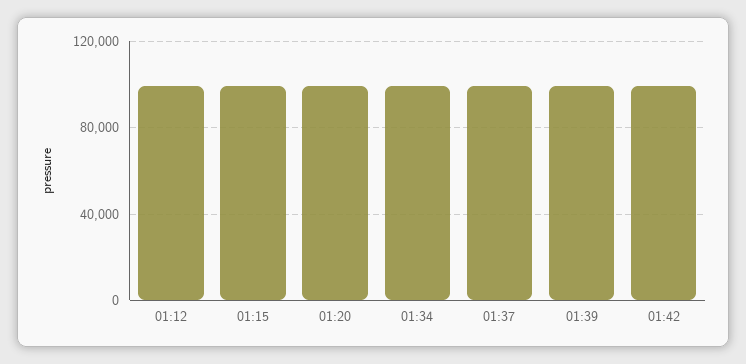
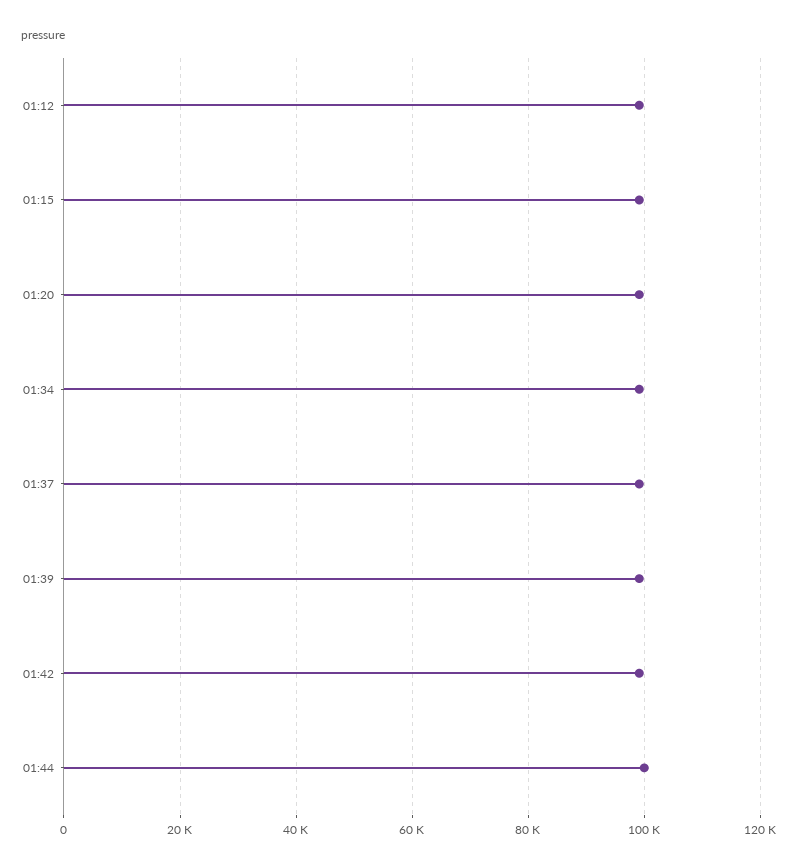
01:44: none -> 100000

